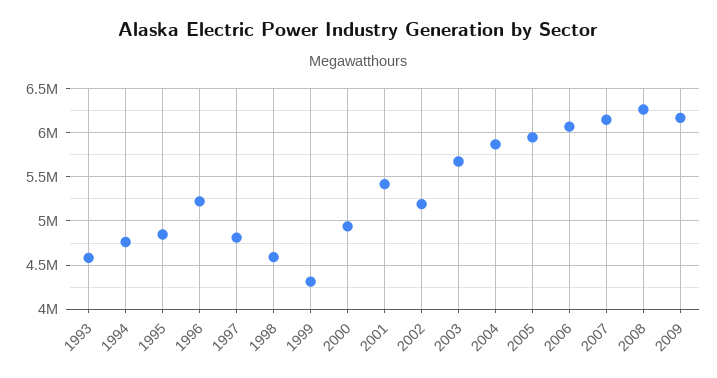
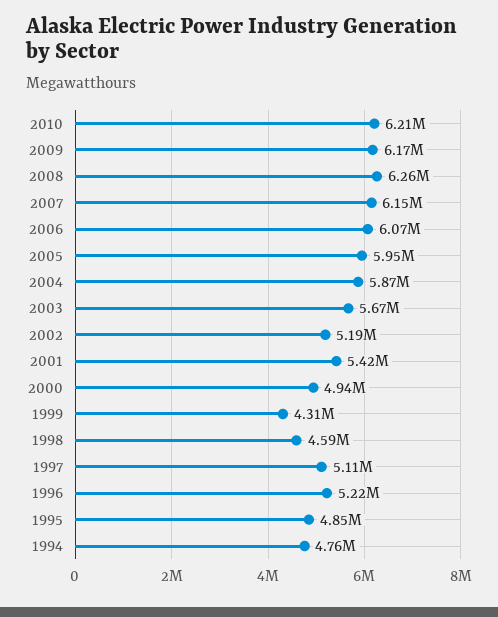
1993: 4600000 -> none
1997: 4800000 -> 5110000
2010: none -> 6210000

